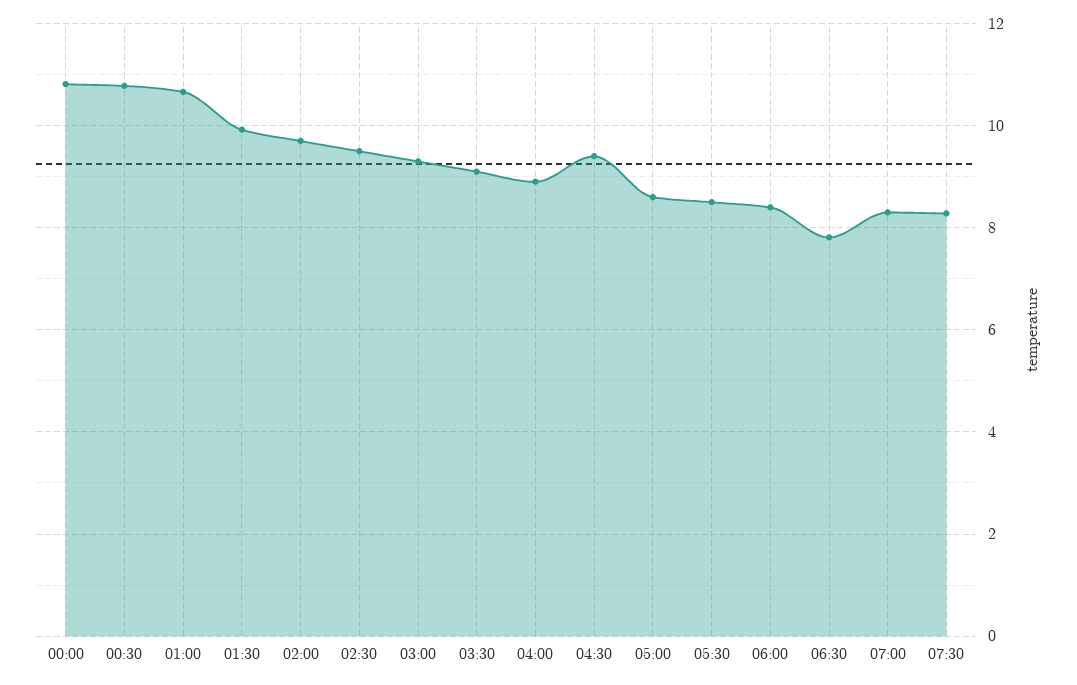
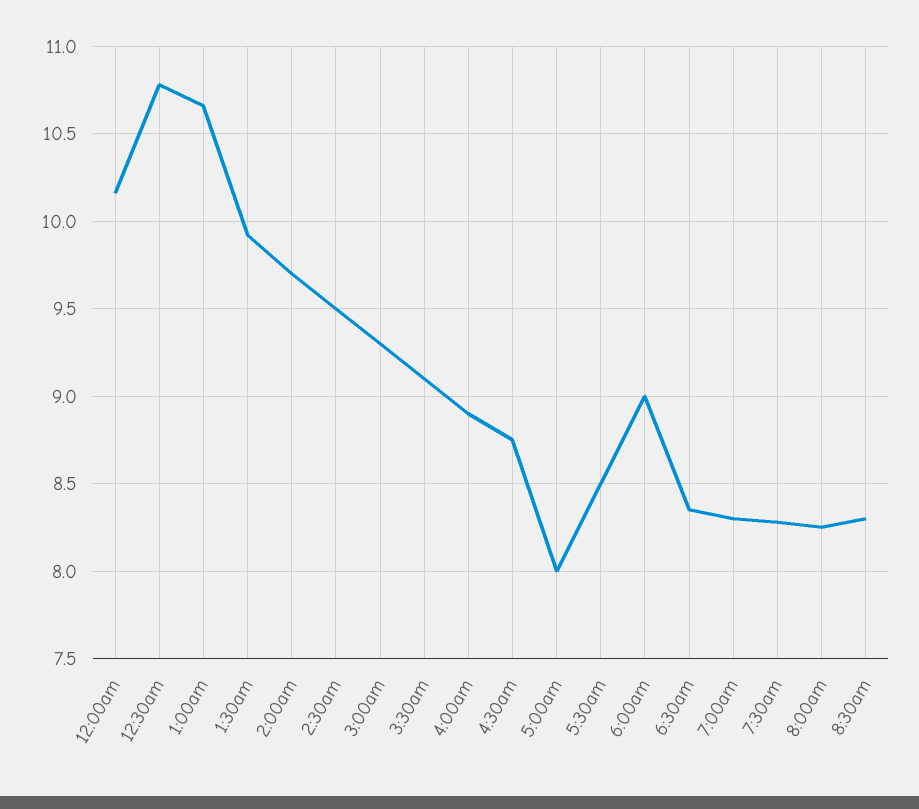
00:00: 10.8 -> 10.15
04:30: 9.4 -> 8.75
05:00: 8.6 -> 8
06:00: 8.4 -> 9
06:30: 7.8 -> 8.35
8:00am: none -> 8.25
8:30am: none -> 8.3

